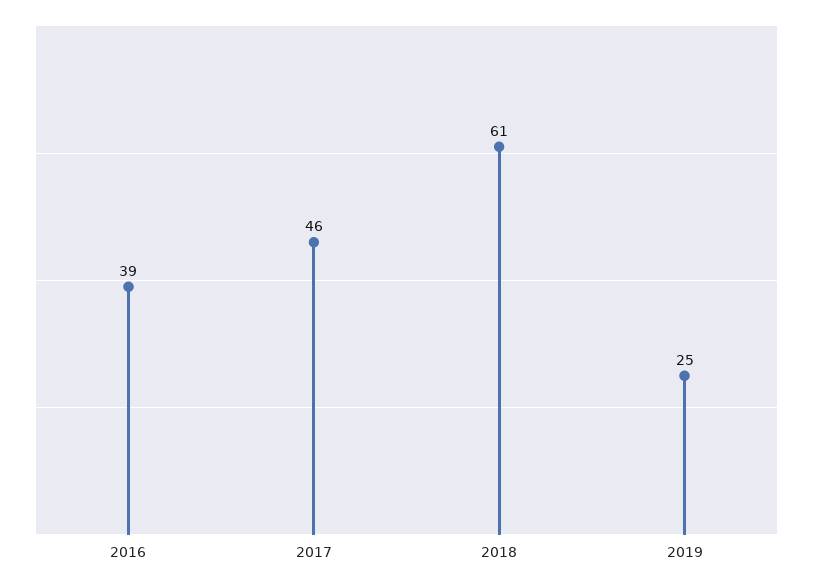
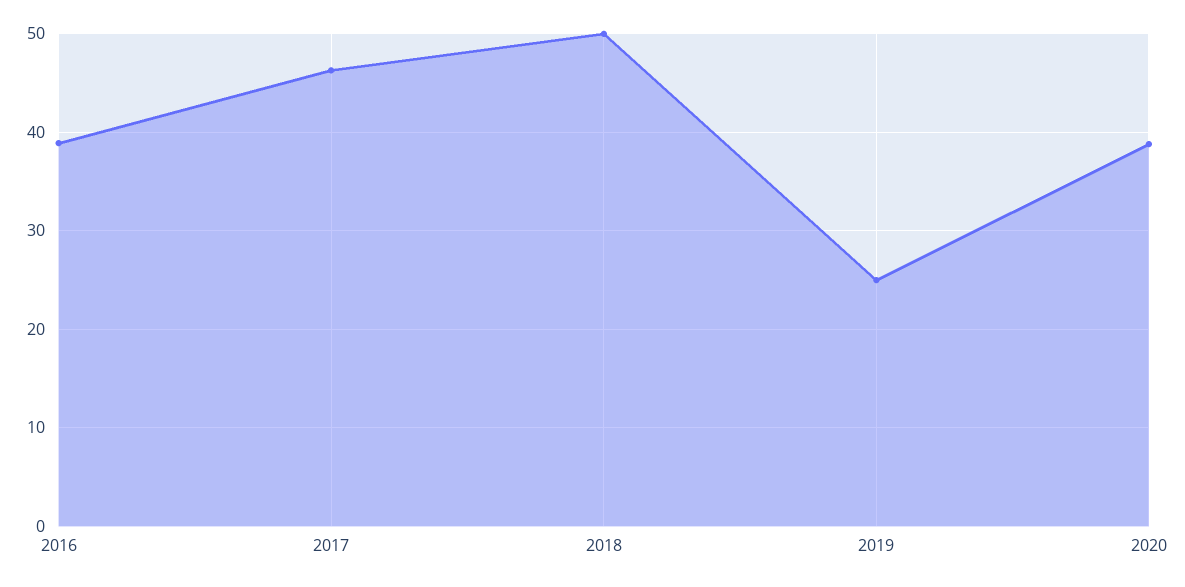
2018: 61 -> 50
2020: none -> 39

